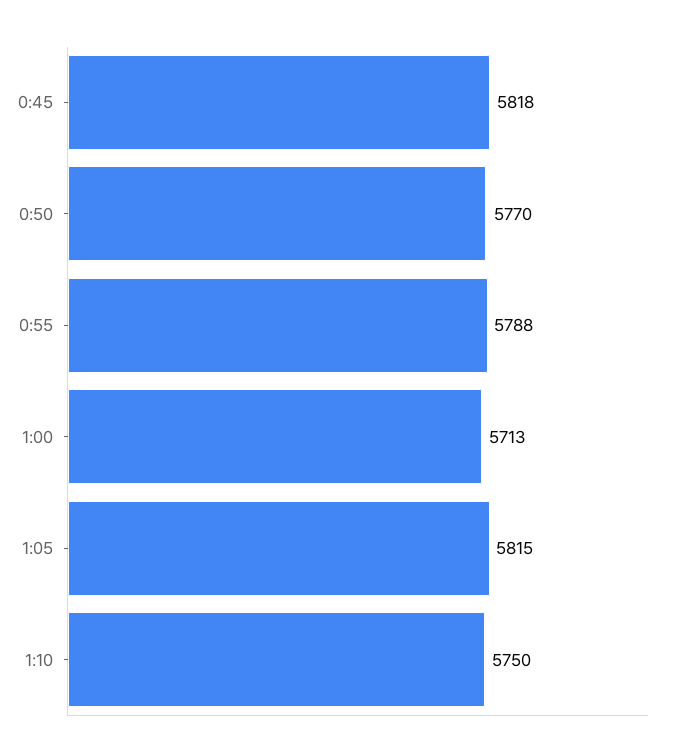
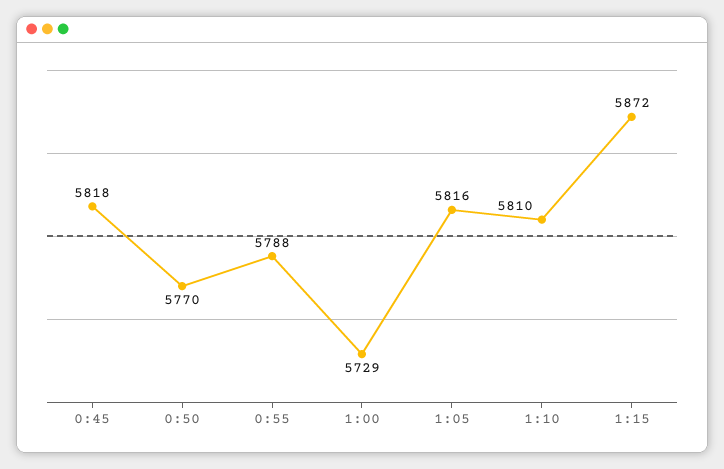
1:00: 5713 -> 5729
1:05: 5815 -> 5816
1:10: 5750 -> 5810
1:15: none -> 5872

